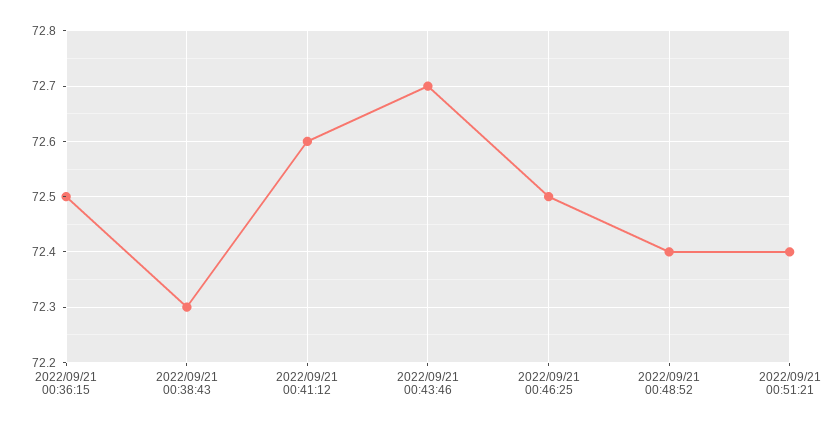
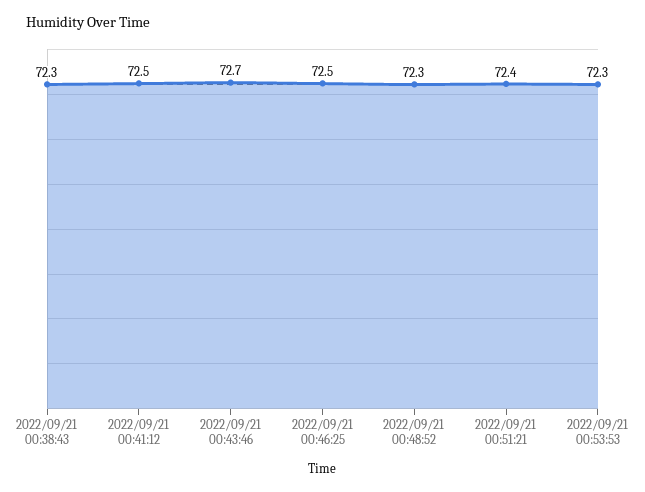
2022/09/21 00:36:15: 72.5 -> none
2022/09/21 00:41:12: 72.6 -> 72.5
2022/09/21 00:48:52: 72.4 -> 72.3
2022/09/21 00:53:53: none -> 72.3

